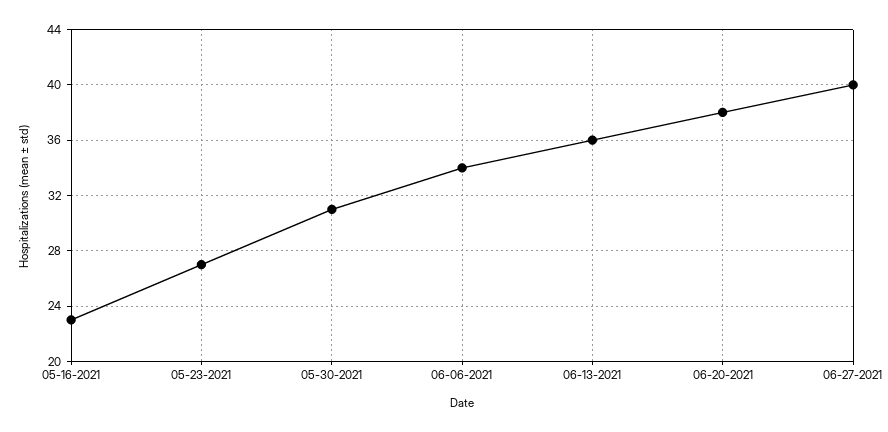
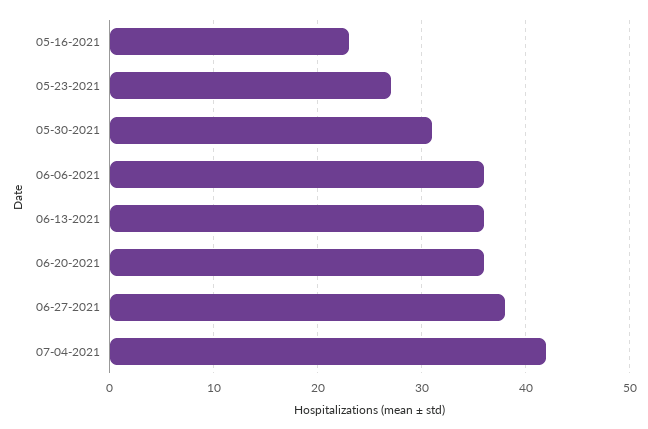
06-06-2021: 34 -> 36
06-20-2021: 38 -> 36
06-27-2021: 40 -> 38
07-04-2021: none -> 42

